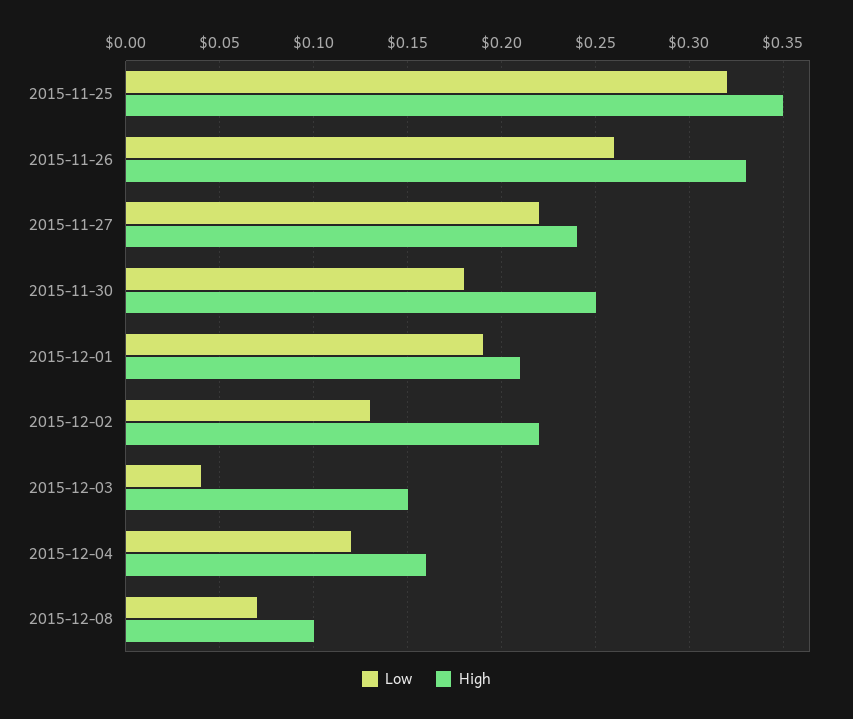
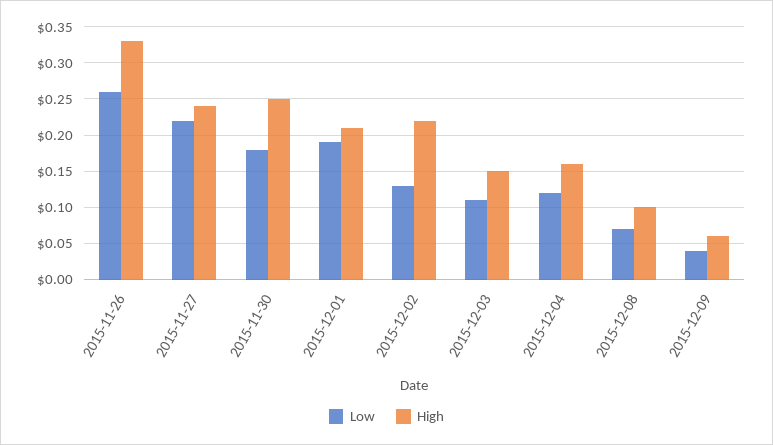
Low, 2015-11-25: 0.32 -> none
High, 2015-11-25: 0.35 -> none
Low, 2015-12-03: 0.04 -> 0.11
Low, 2015-12-09: none -> 0.04
High, 2015-12-09: none -> 0.06

